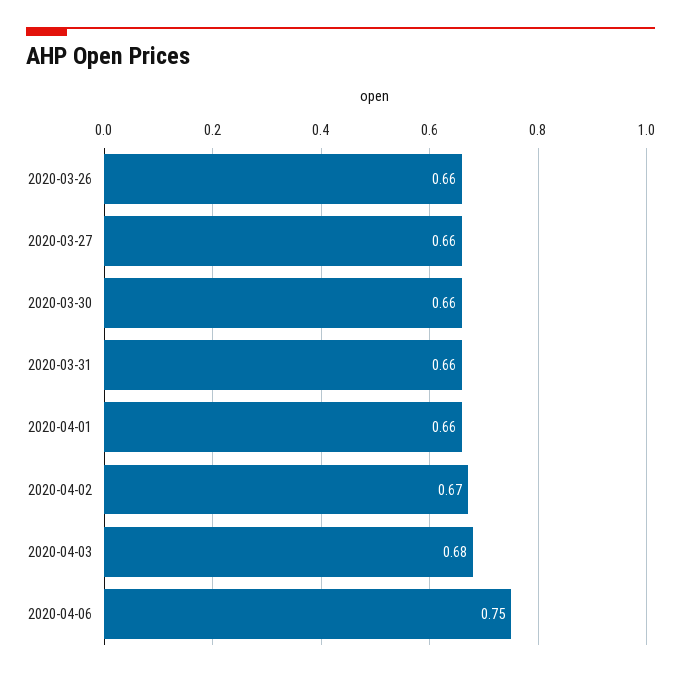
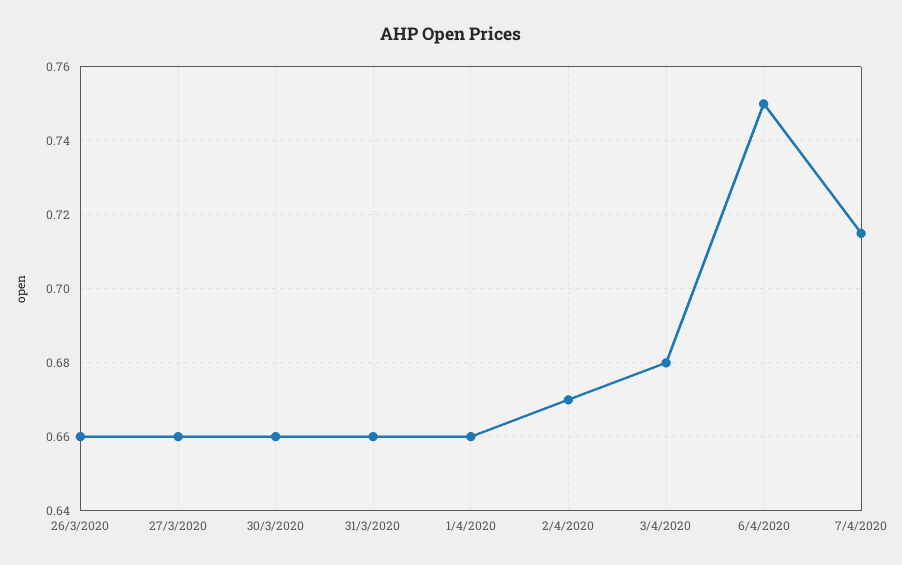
7/4/2020: none -> 0.715

